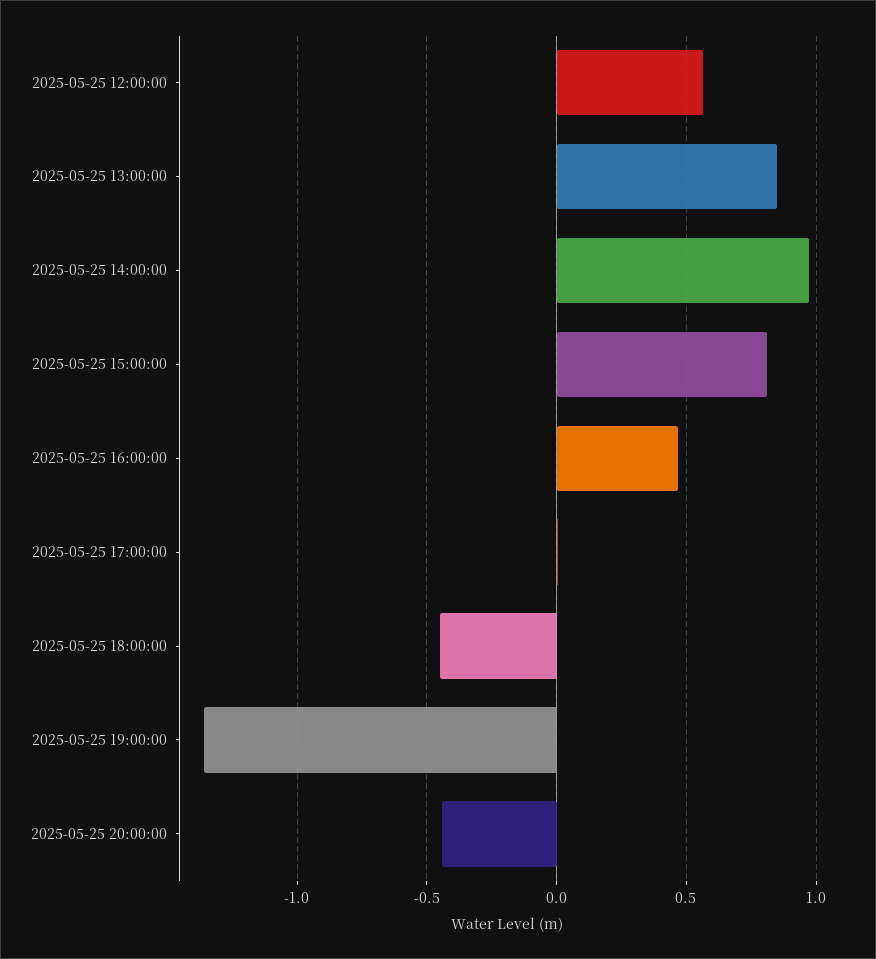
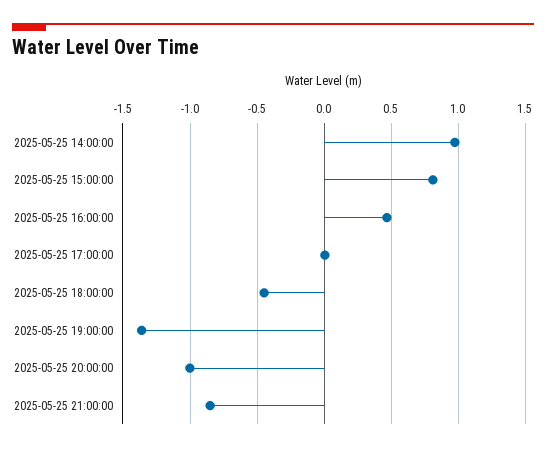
2025-05-25 12:00:00: 0.55 -> none
2025-05-25 13:00:00: 0.85 -> none
2025-05-25 20:00:00: -0.45 -> -1
2025-05-25 21:00:00: none -> -0.85

